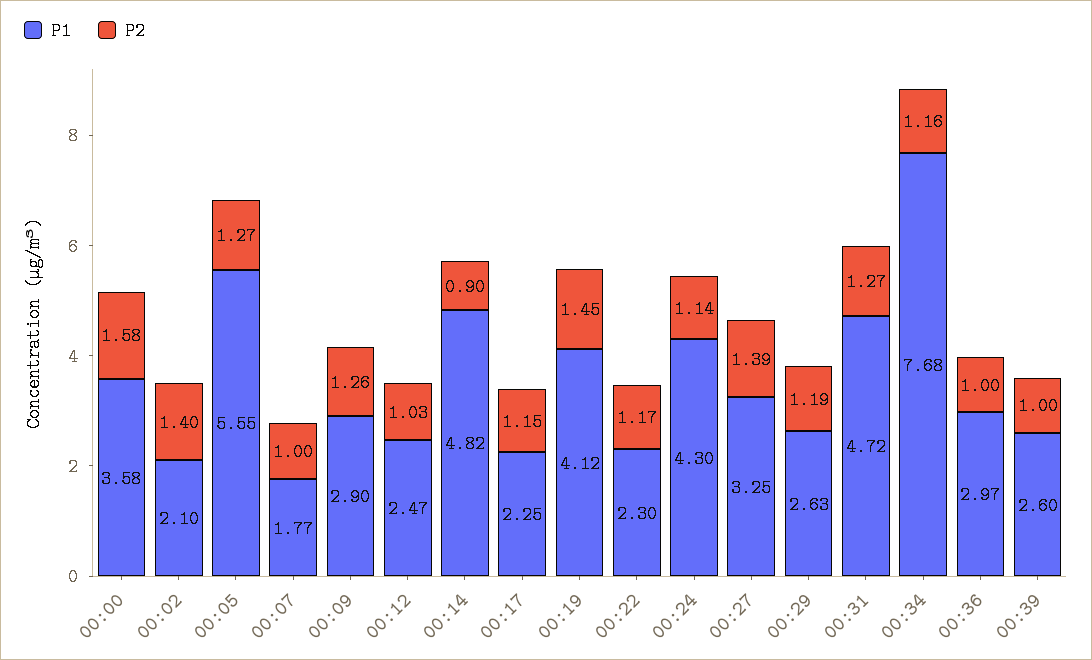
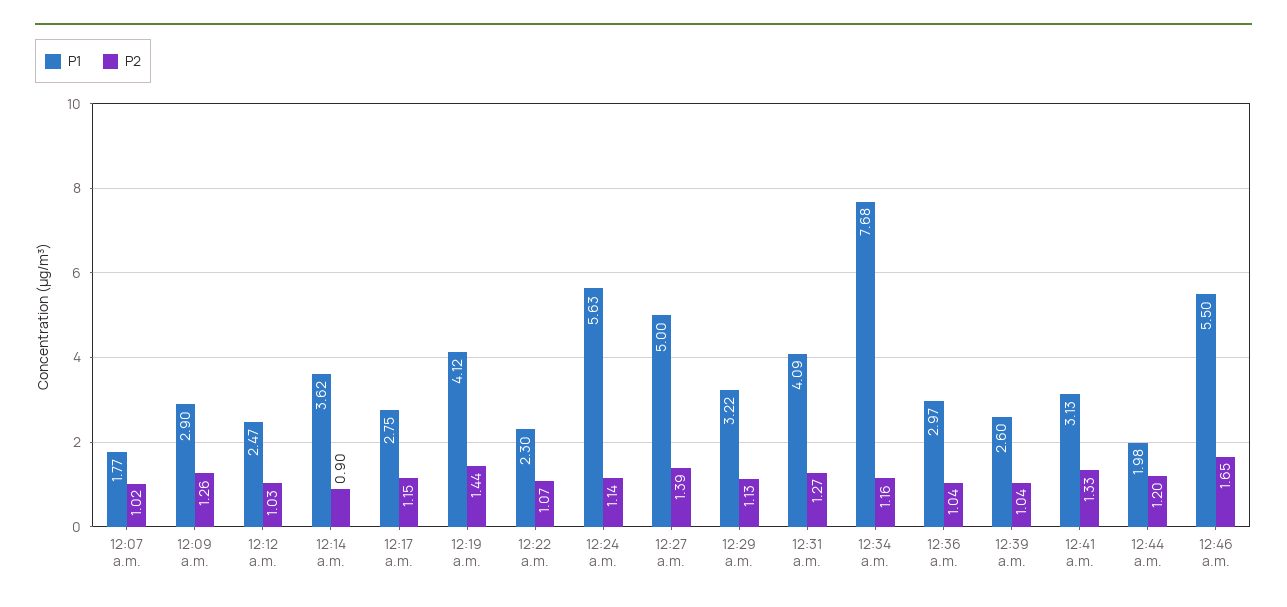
P1, 00:00: 3.58 -> none
P2, 00:00: 1.58 -> none
P1, 00:02: 2.1 -> none
P2, 00:02: 1.4 -> none
P1, 00:05: 5.55 -> none
P2, 00:05: 1.27 -> none
P2, 00:07: 1 -> 1.02
P1, 00:14: 4.82 -> 3.62
P1, 00:17: 2.25 -> 2.75
P2, 00:19: 1.45 -> 1.44
P2, 00:22: 1.17 -> 1.07
P1, 00:24: 4.3 -> 5.63
P1, 00:27: 3.25 -> 5
P1, 00:29: 2.63 -> 3.22
P2, 00:29: 1.19 -> 1.13
P1, 00:31: 4.72 -> 4.09
P2, 00:36: 1 -> 1.04
P2, 00:39: 1 -> 1.04
P1, 12:41 a.m.: none -> 3.13
P2, 12:41 a.m.: none -> 1.33
P1, 12:44 a.m.: none -> 1.98
P2, 12:44 a.m.: none -> 1.2
P1, 12:46 a.m.: none -> 5.5
P2, 12:46 a.m.: none -> 1.65

